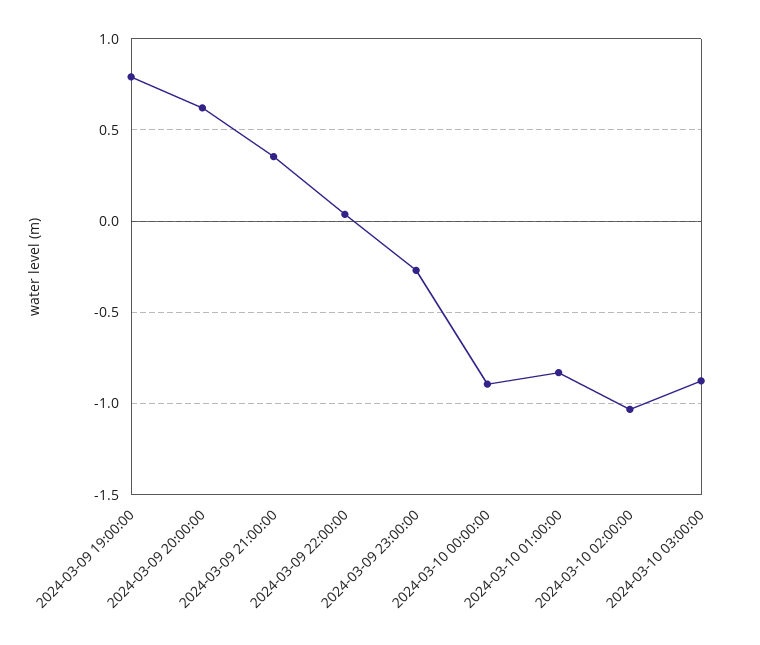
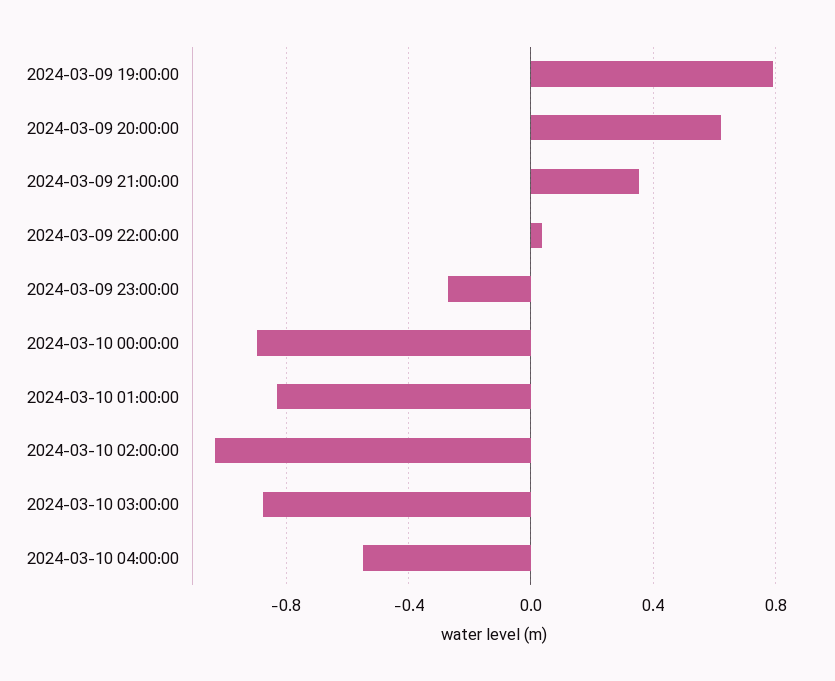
2024-03-10 04:00:00: none -> -0.55

